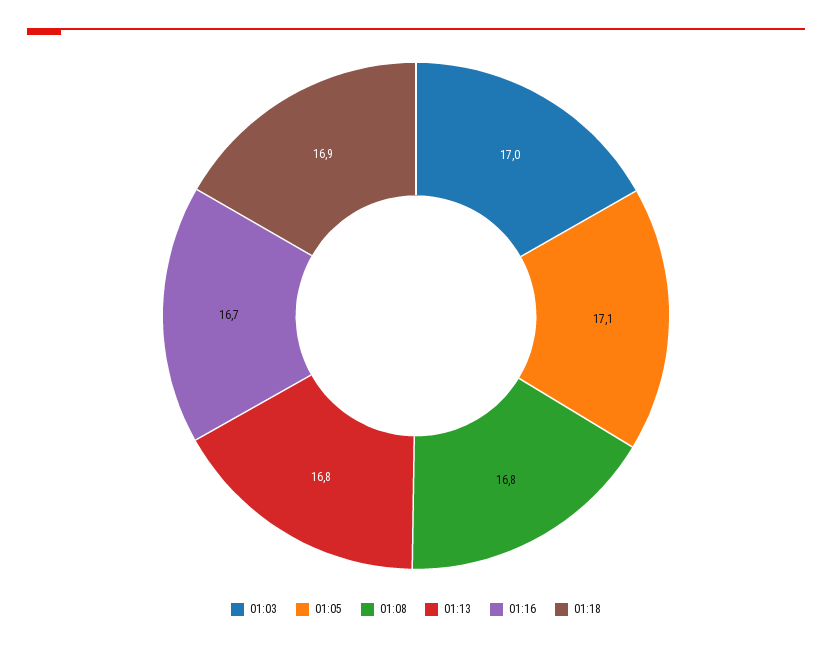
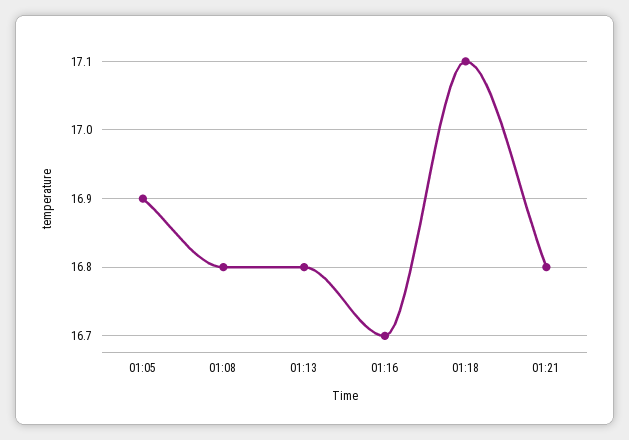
01:03: 17 -> none
01:05: 17.1 -> 16.9
01:18: 16.9 -> 17.1
01:21: none -> 16.8

